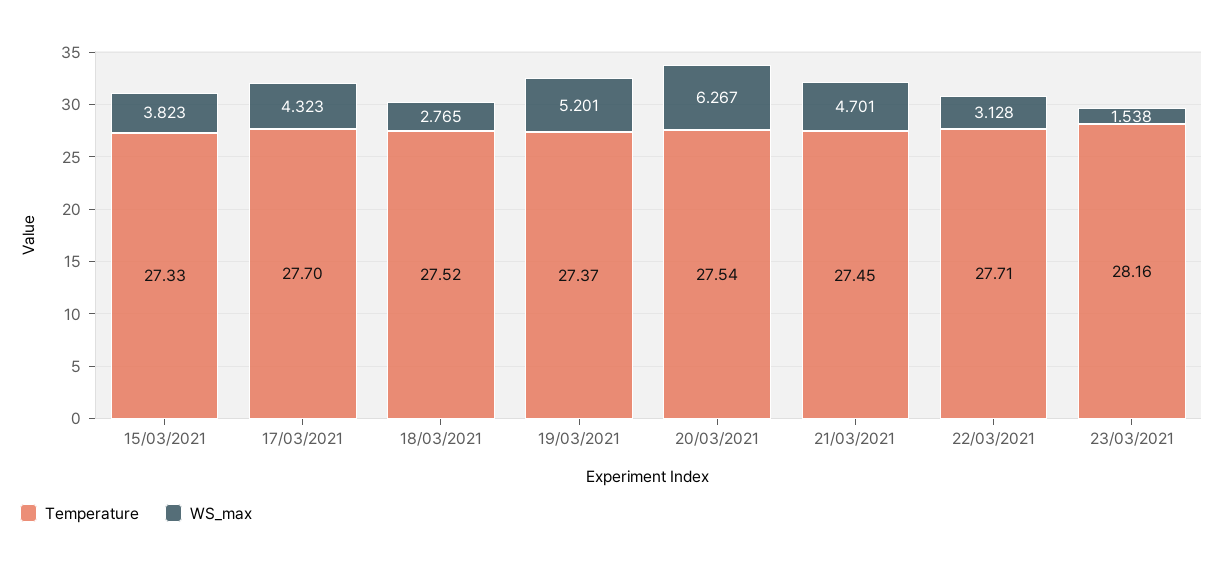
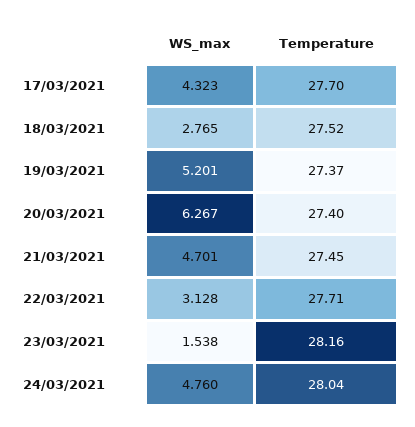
Temperature, 15/03/2021: 27.33 -> none
WS_max, 15/03/2021: 3.823 -> none
Temperature, 20/03/2021: 27.54 -> 27.4
WS_max, 24/03/2021: none -> 4.76
Temperature, 24/03/2021: none -> 28.04

